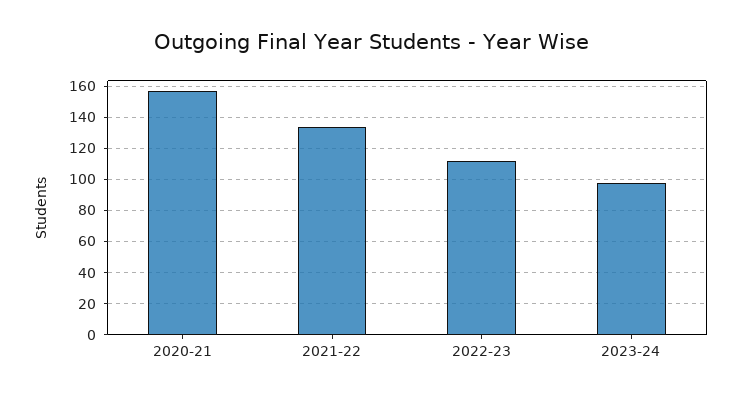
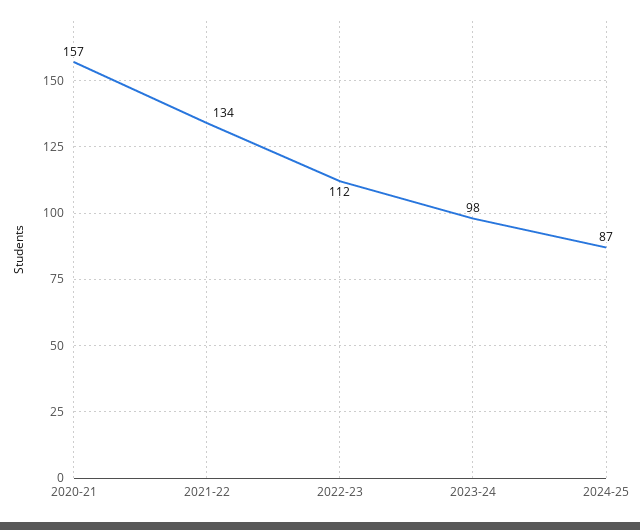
2024-25: none -> 87

